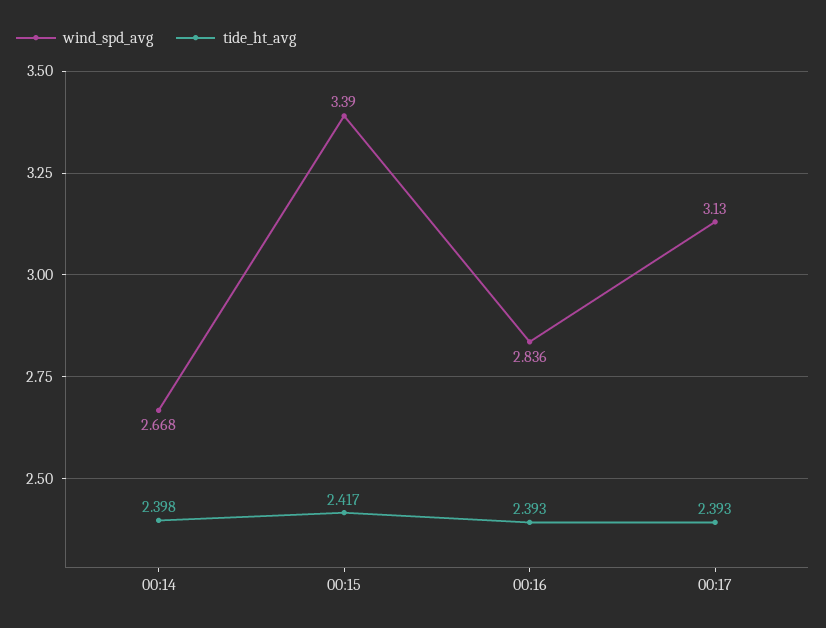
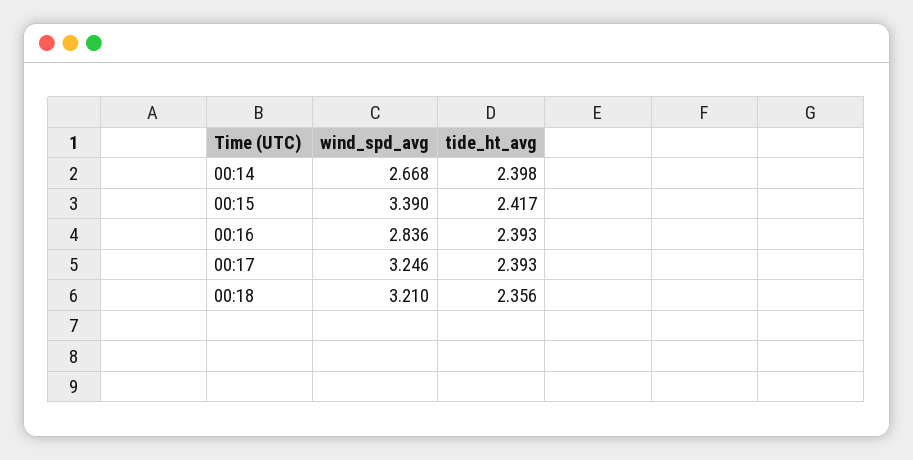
wind_spd_avg, 00:17: 3.13 -> 3.246
wind_spd_avg, 00:18: none -> 3.21
tide_ht_avg, 00:18: none -> 2.356

